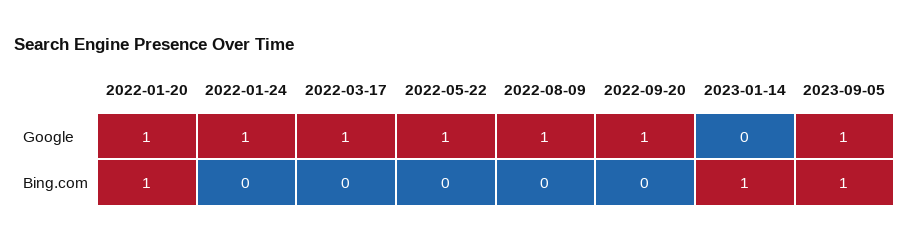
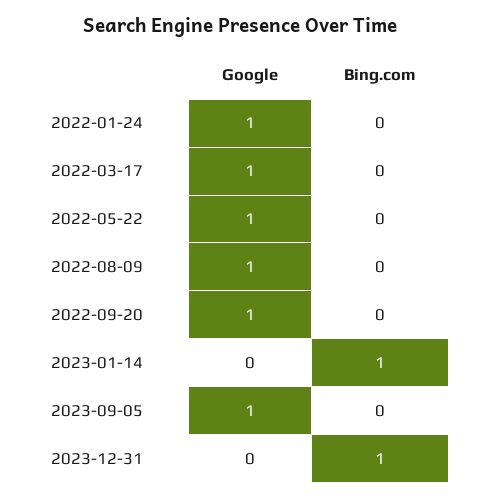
2022-01-20, Google: 1 -> none
2022-01-20, Bing.com: 1 -> none
2023-09-05, Bing.com: 1 -> 0
2023-12-31, Google: none -> 0
2023-12-31, Bing.com: none -> 1

